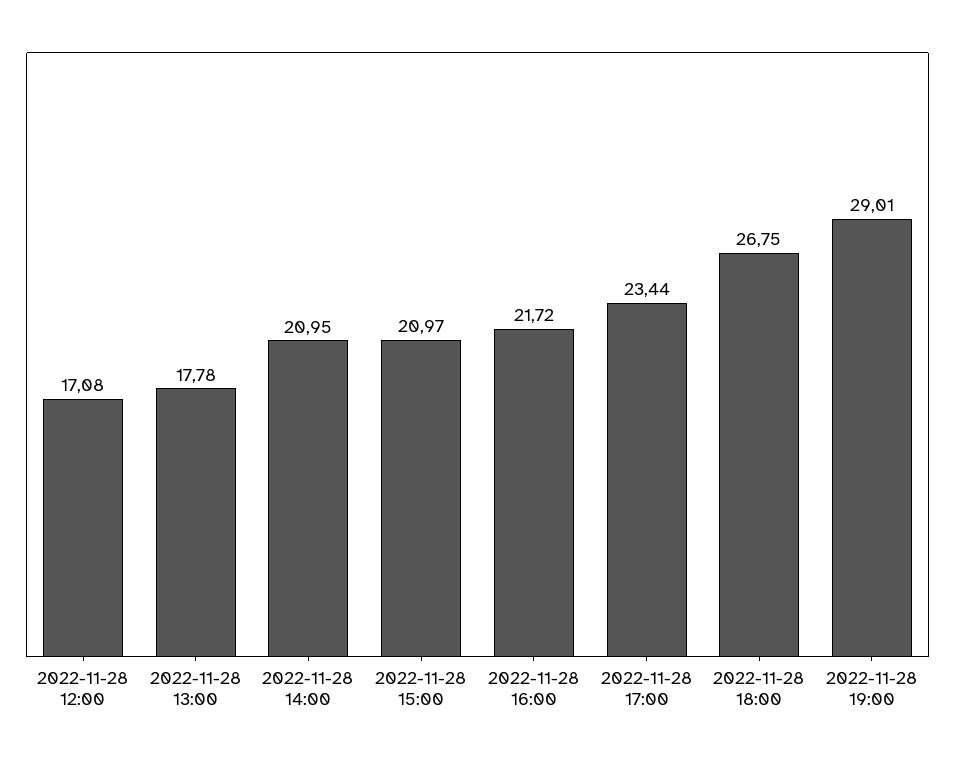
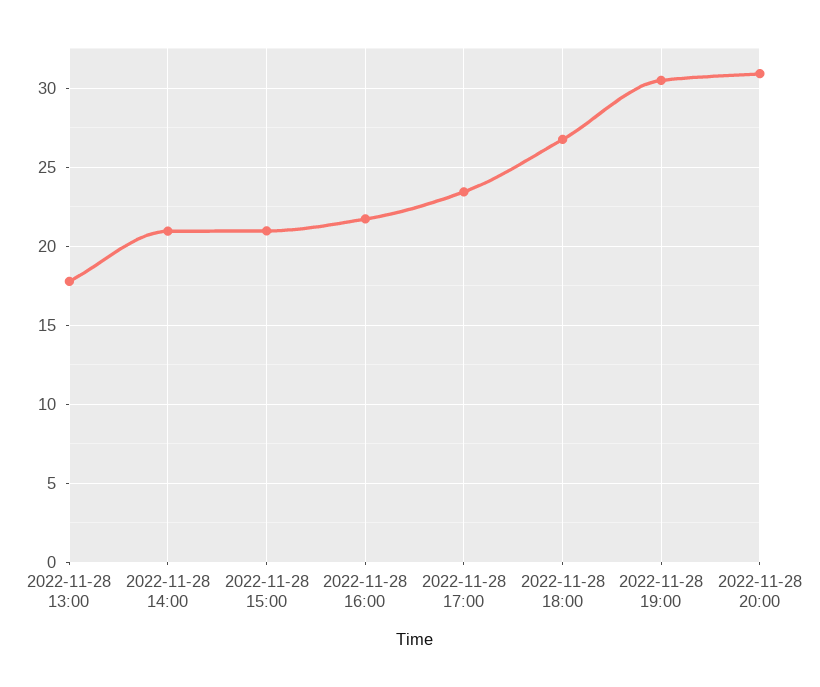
2022-11-28 12:00: 17.08 -> none
2022-11-28 19:00: 29.01 -> 30.5
2022-11-28 20:00: none -> 31

